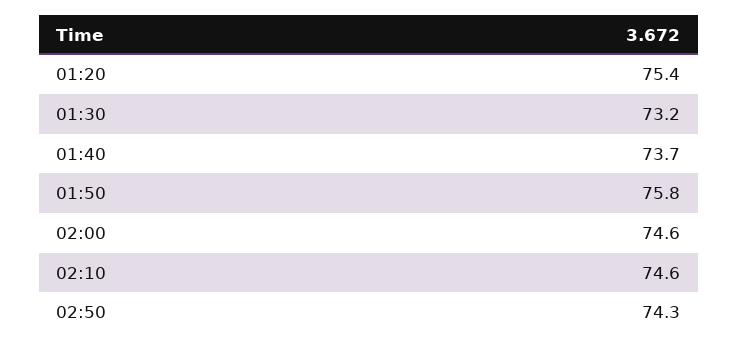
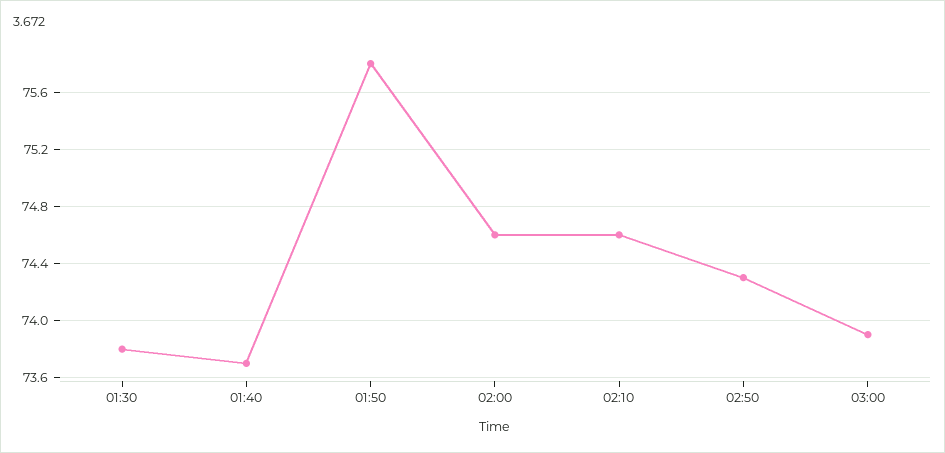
01:20: 75.4 -> none
01:30: 73.2 -> 73.8
03:00: none -> 73.9

